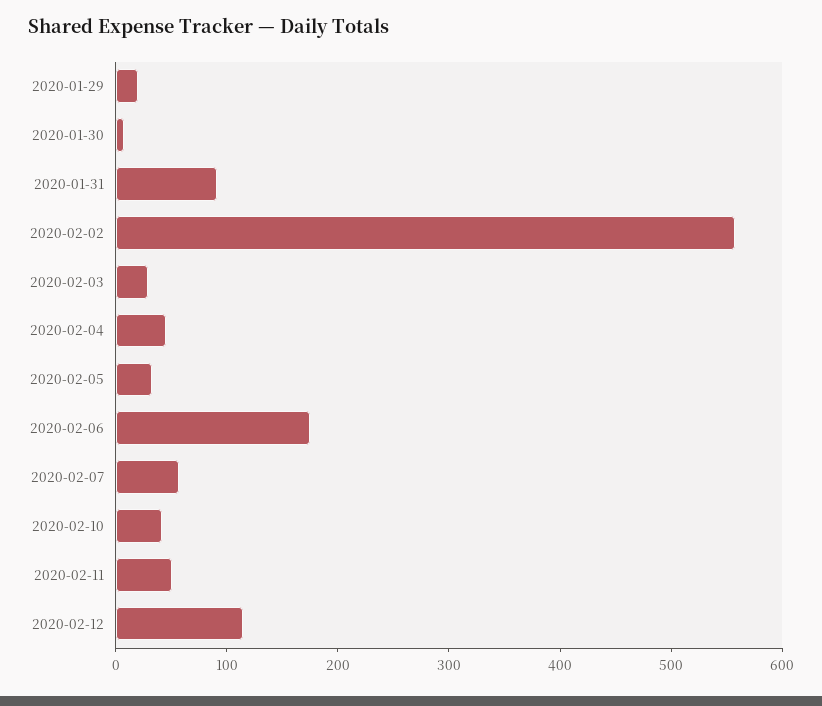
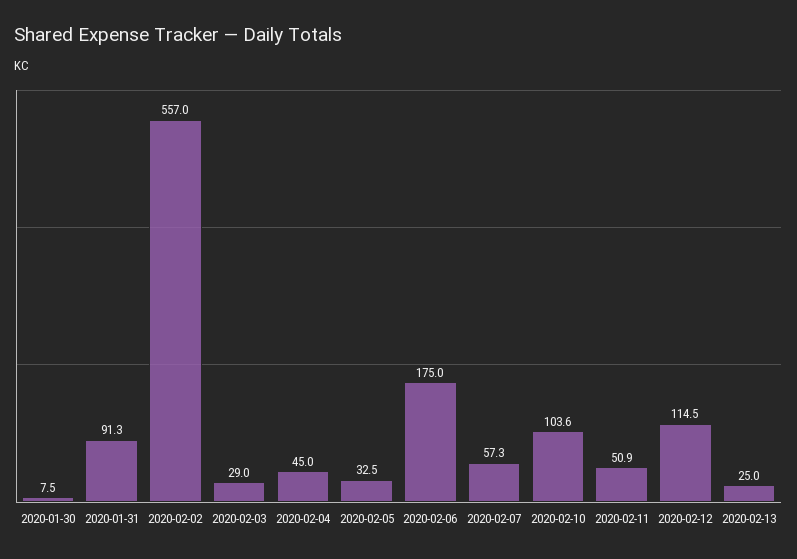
2020-01-29: 20 -> none
2020-02-10: 40 -> 103.6
2020-02-13: none -> 25

